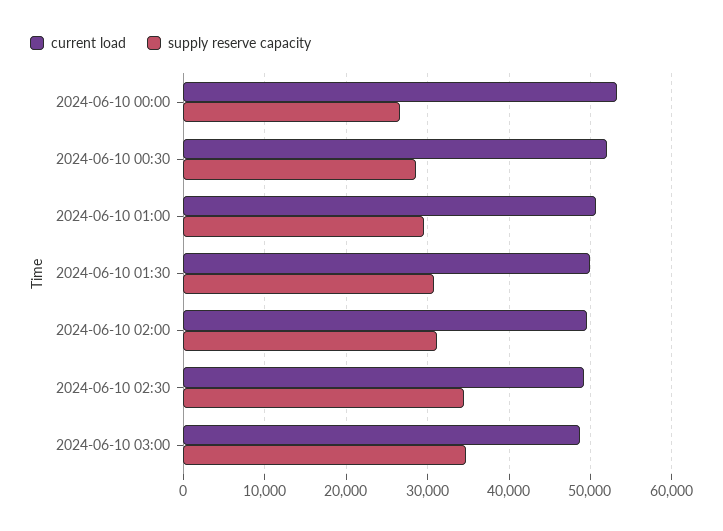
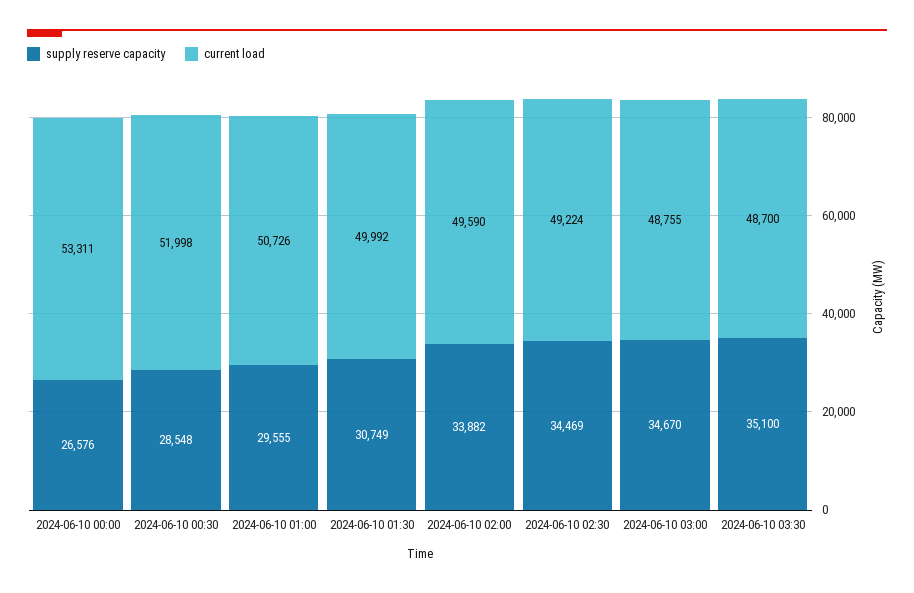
supply reserve capacity, 2024-06-10 02:00: 31000 -> 33882
supply reserve capacity, 2024-06-10 03:30: none -> 35100
current load, 2024-06-10 03:30: none -> 48700

